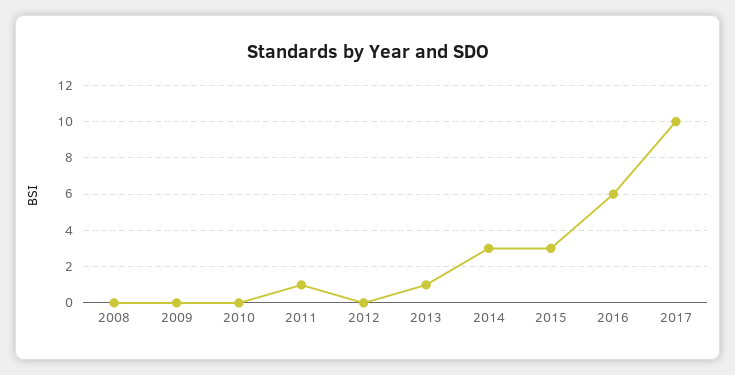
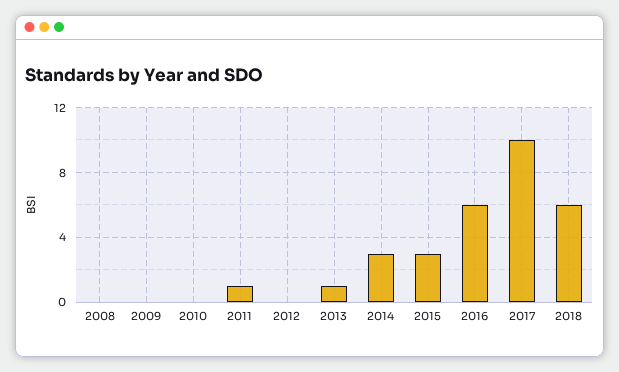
2018: none -> 6

